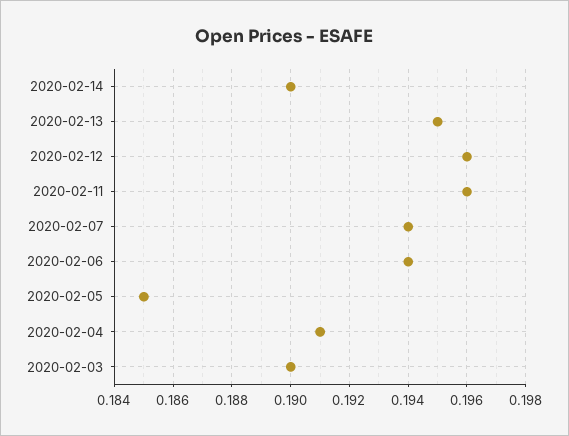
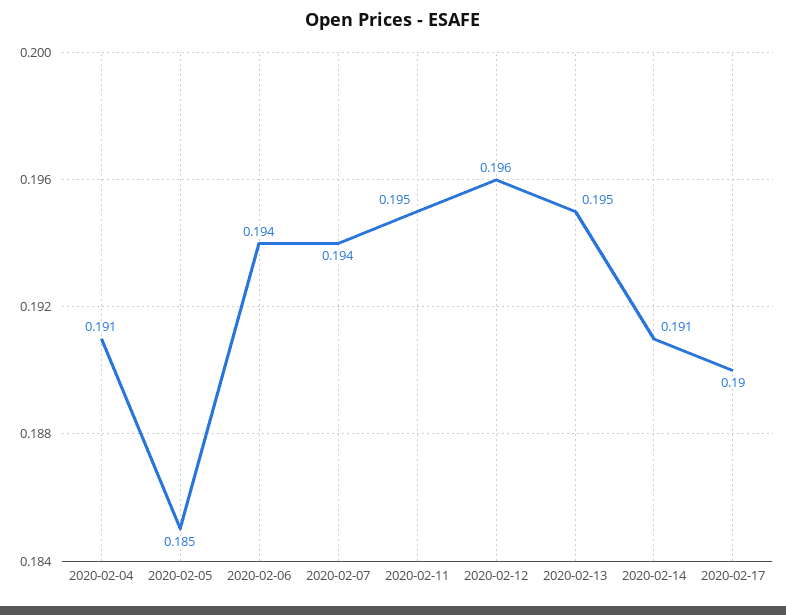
2020-02-14: 0.19 -> 0.191
2020-02-11: 0.196 -> 0.195
2020-02-03: 0.19 -> none
2020-02-17: none -> 0.19

